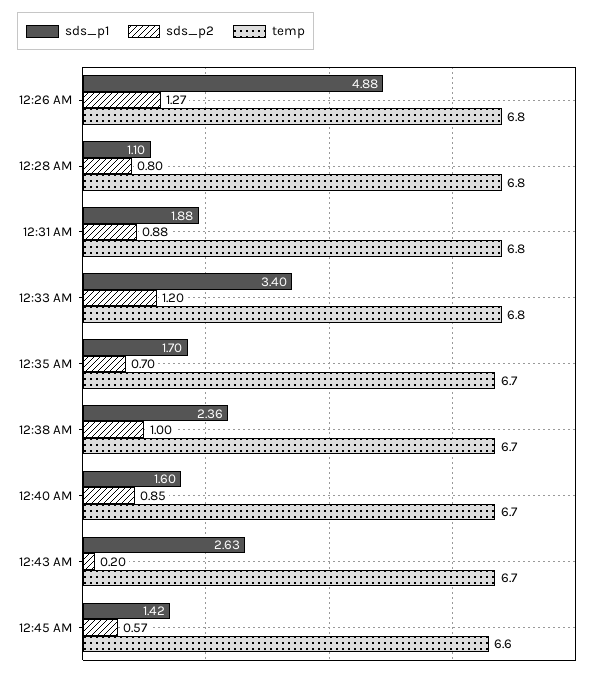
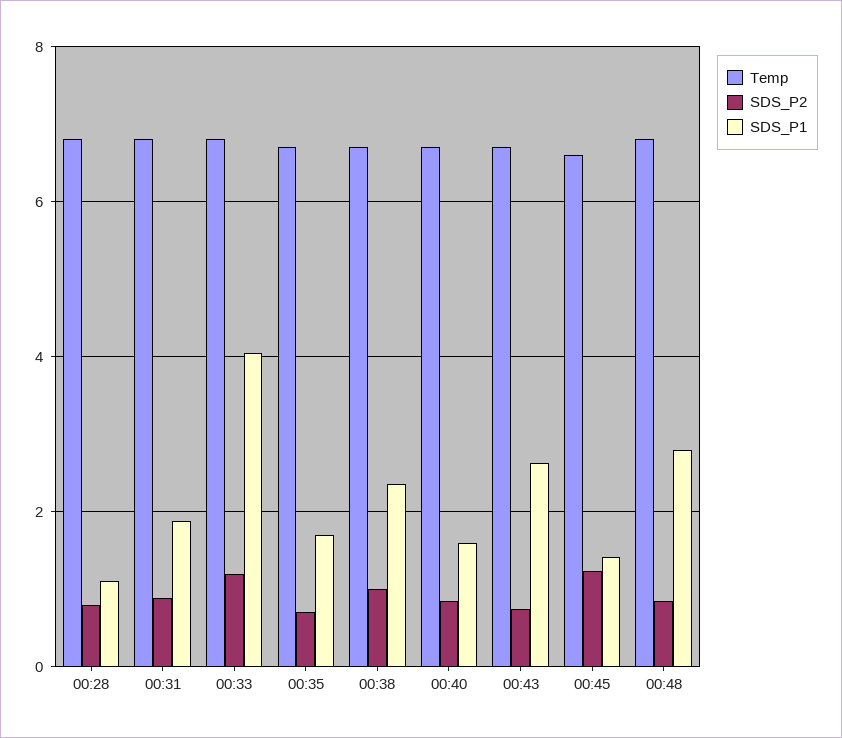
sds_p1, 12:26 AM: 4.88 -> none
sds_p2, 12:26 AM: 1.27 -> none
temp, 12:26 AM: 6.8 -> none
sds_p1, 12:33 AM: 3.4 -> 4
sds_p2, 12:43 AM: 0.2 -> 0.8
sds_p2, 12:45 AM: 0.57 -> 1.2
temp, 00:48: none -> 6.8
sds_p2, 00:48: none -> 0.8
sds_p1, 00:48: none -> 2.8

